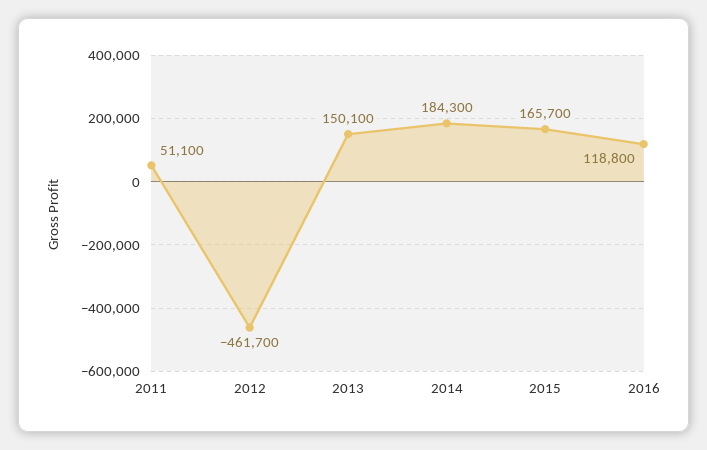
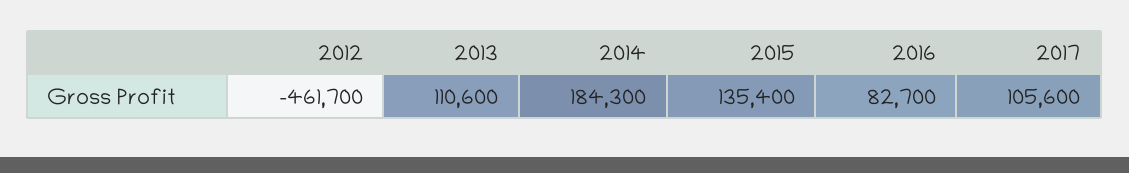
2011: 51100 -> none
2013: 150100 -> 110600
2015: 165700 -> 135400
2016: 118800 -> 82700
2017: none -> 105600

